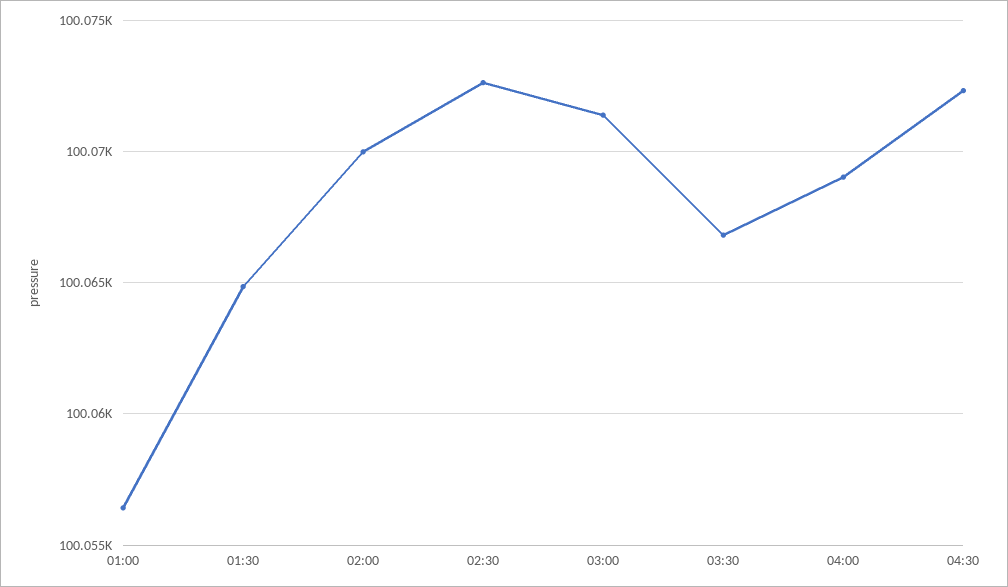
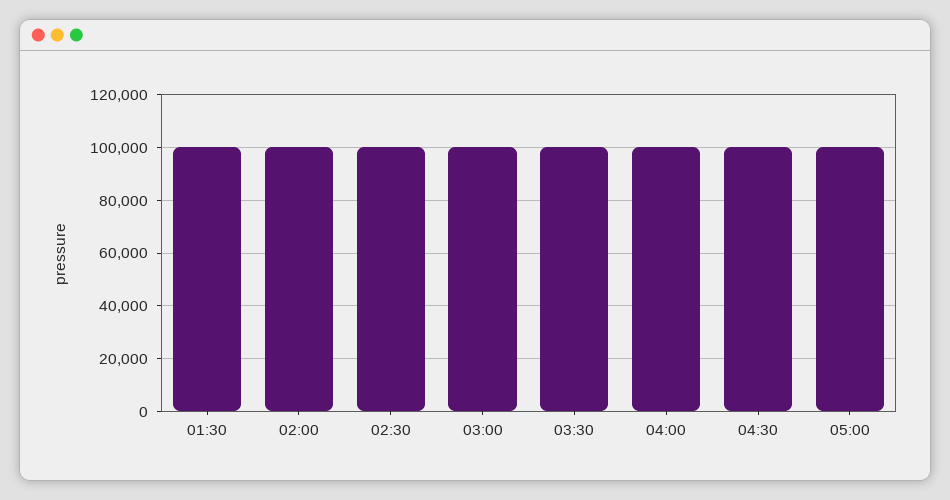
01:00: 100056.5 -> none
05:00: none -> 100000

